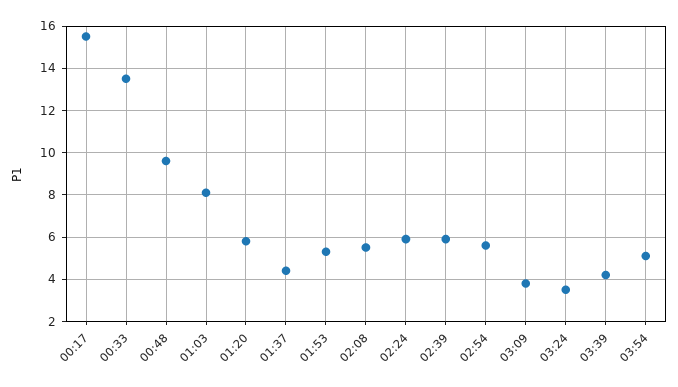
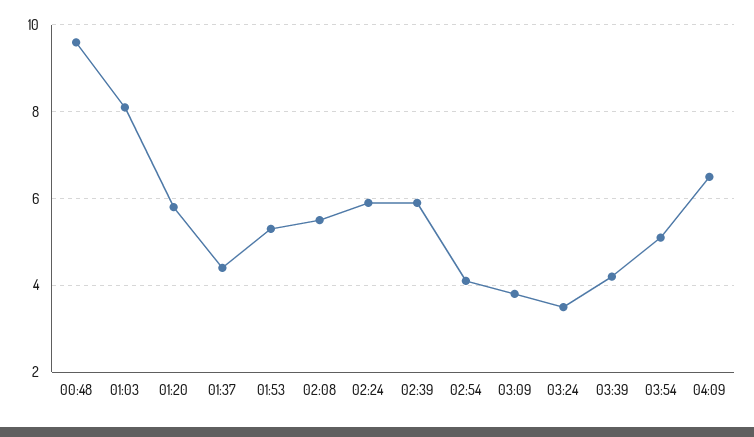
00:17: 15.5 -> none
00:33: 13.5 -> none
02:54: 5.5 -> 4
04:09: none -> 6.5

